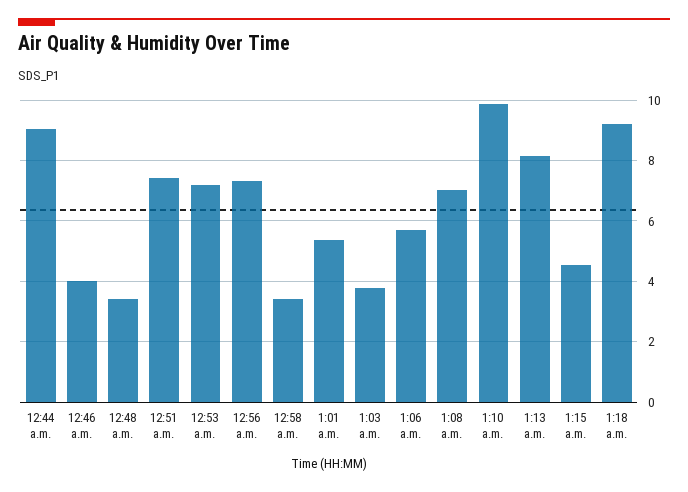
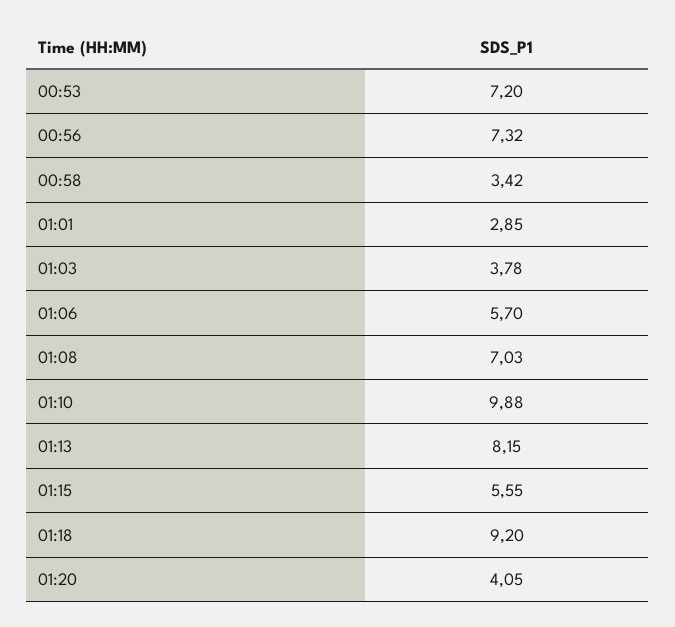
12:44 a.m.: 9 -> none
12:46 a.m.: 4 -> none
12:48 a.m.: 3.4 -> none
12:51 a.m.: 7.4 -> none
1:01 a.m.: 5.4 -> 2.85
1:15 a.m.: 4.6 -> 5.55
01:20: none -> 4.05

